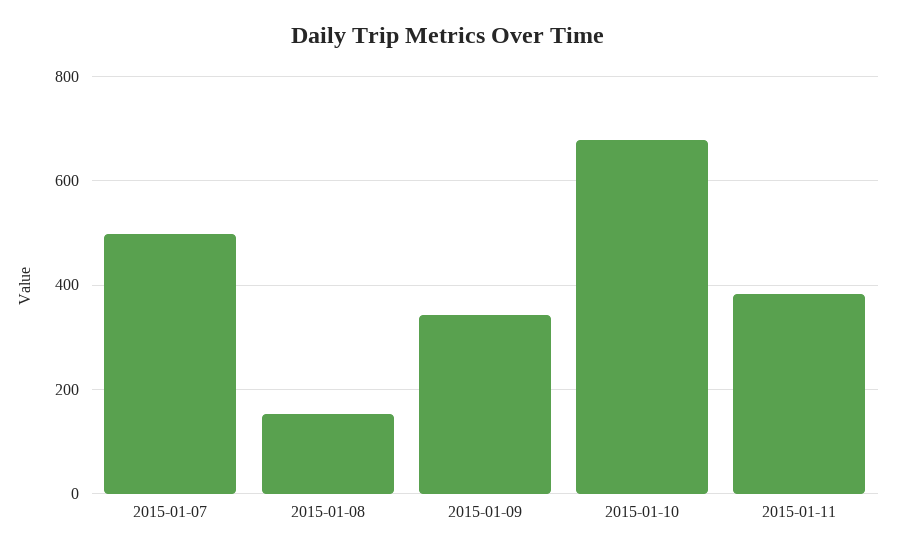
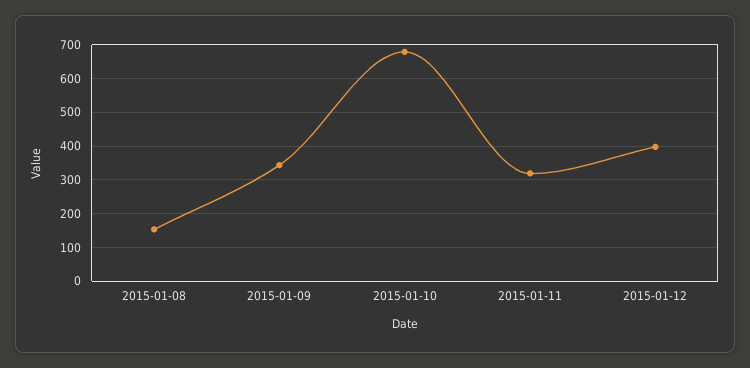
2015-01-07: 500 -> none
2015-01-11: 380 -> 320
2015-01-12: none -> 400

